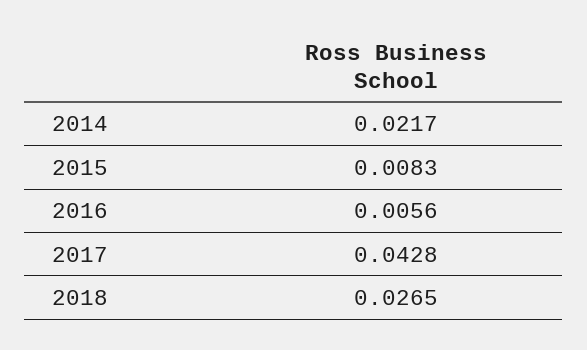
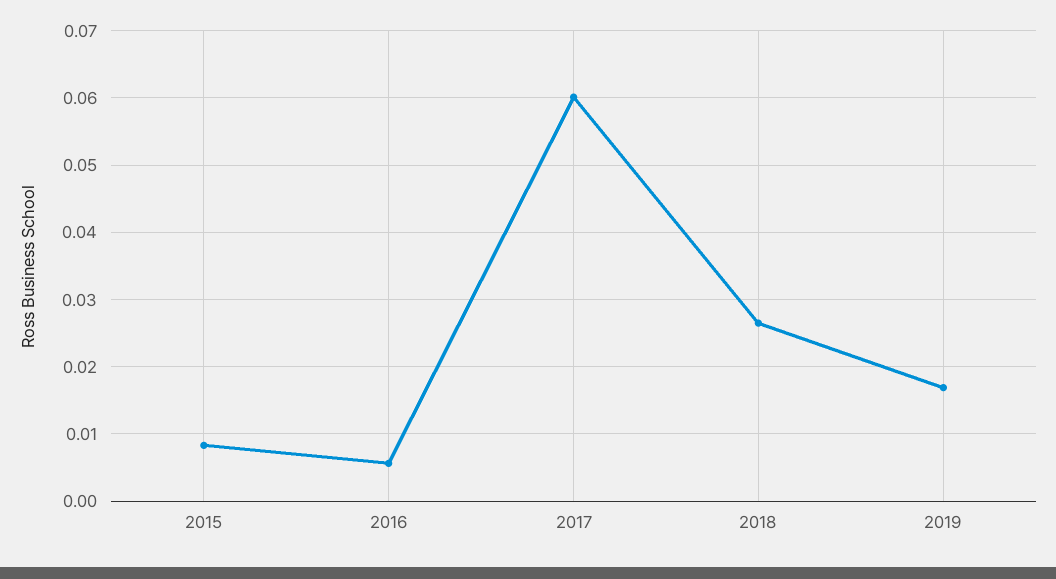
2014: 0.0217 -> none
2017: 0.0428 -> 0.06
2019: none -> 0.017

